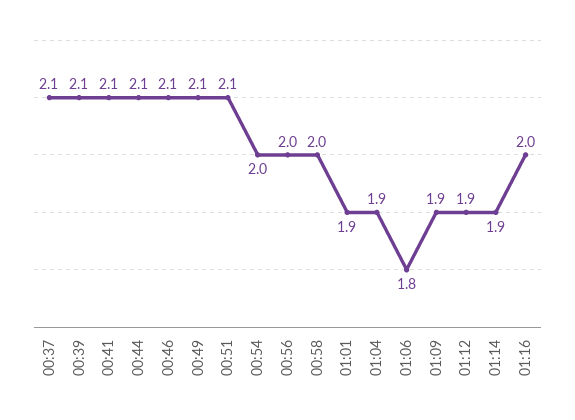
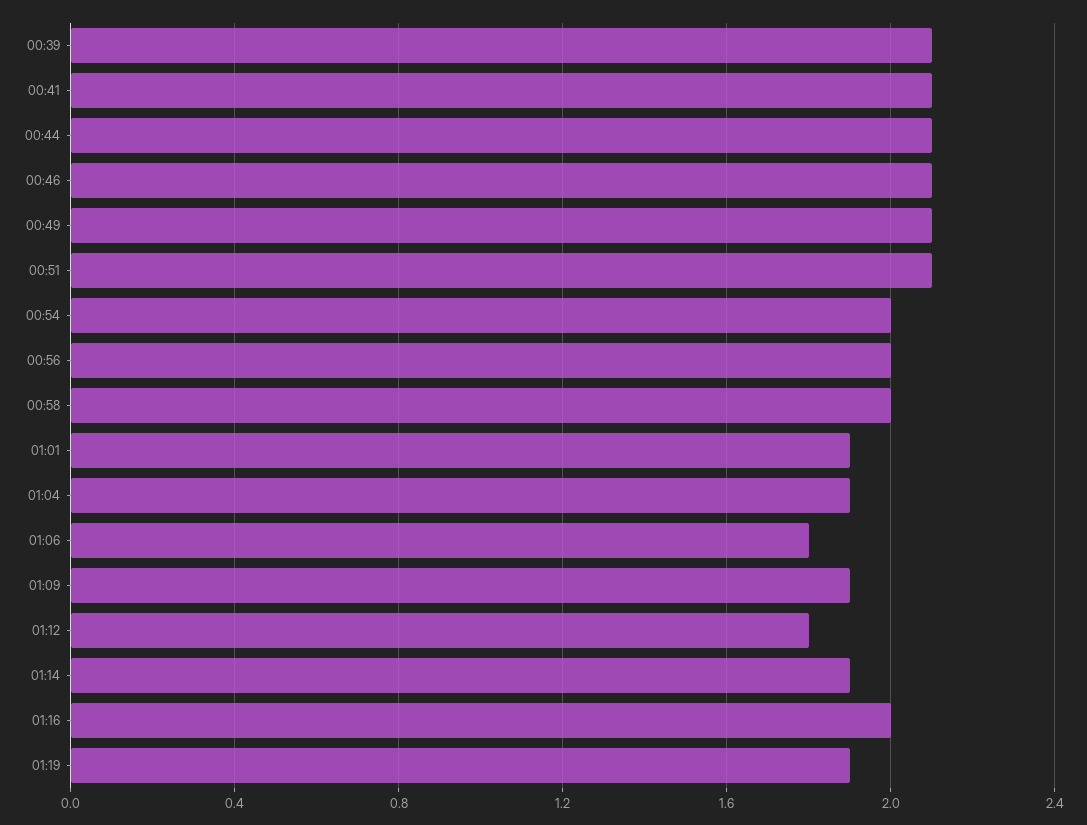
00:37: 2.1 -> none
01:12: 1.9 -> 1.8
01:19: none -> 1.9

